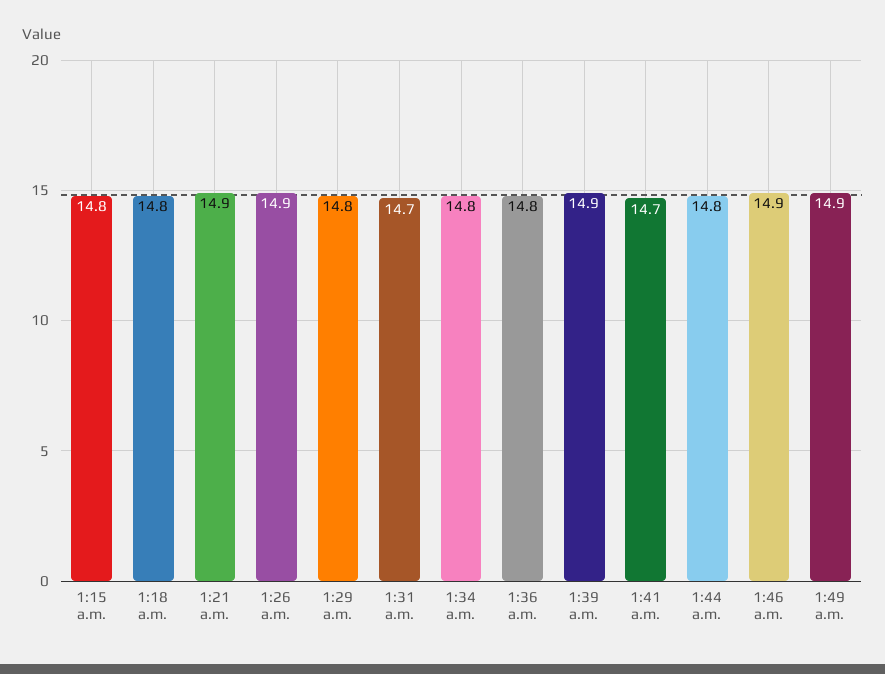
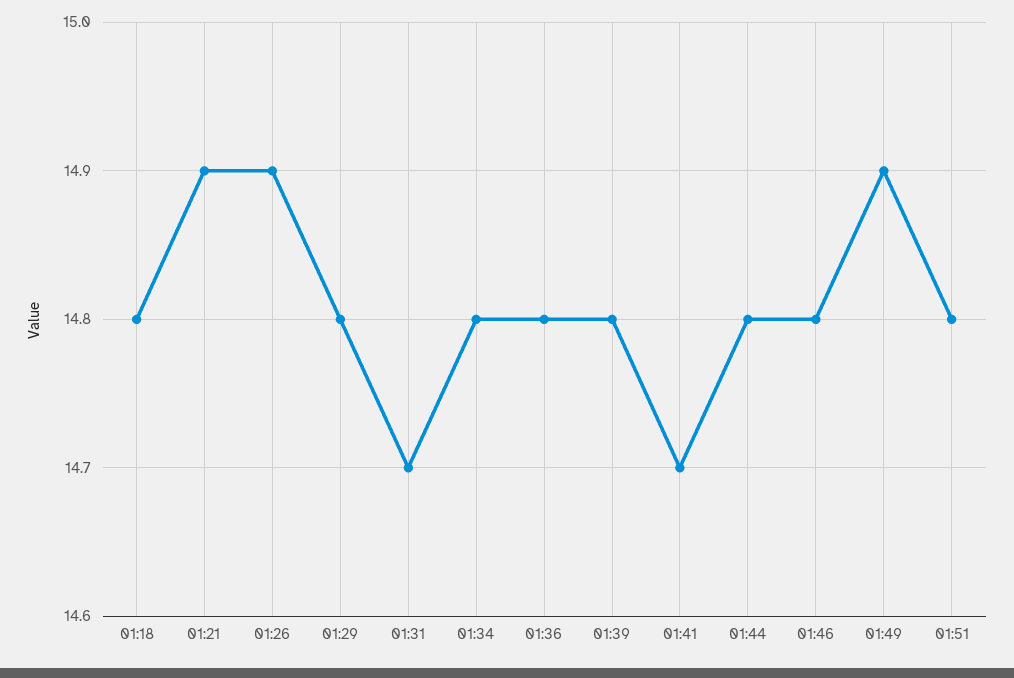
1:15 a.m.: 14.8 -> none
1:39 a.m.: 14.9 -> 14.8
1:46 a.m.: 14.9 -> 14.8
01:51: none -> 14.8

